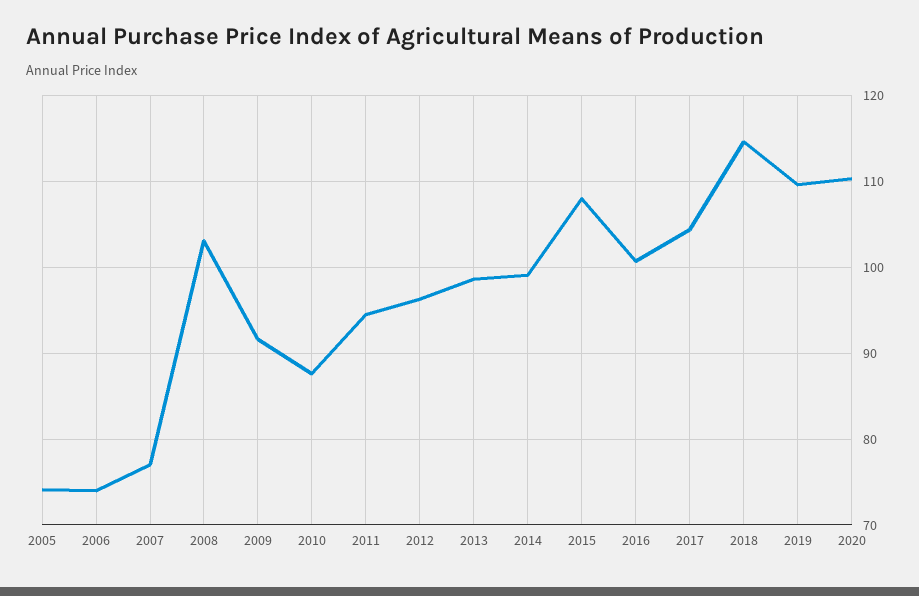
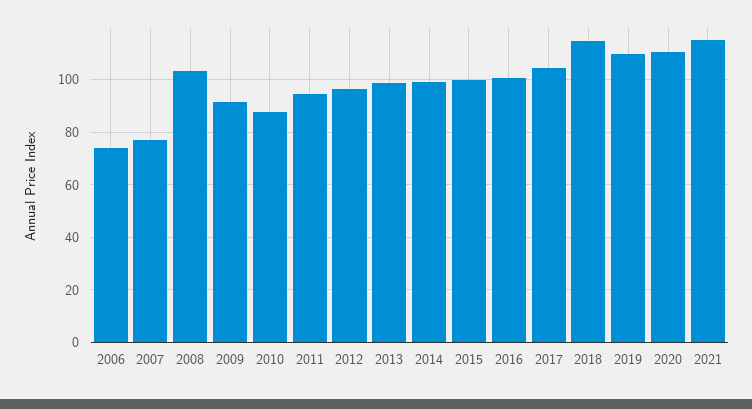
2005: 74 -> none
2015: 108 -> 100
2021: none -> 115

